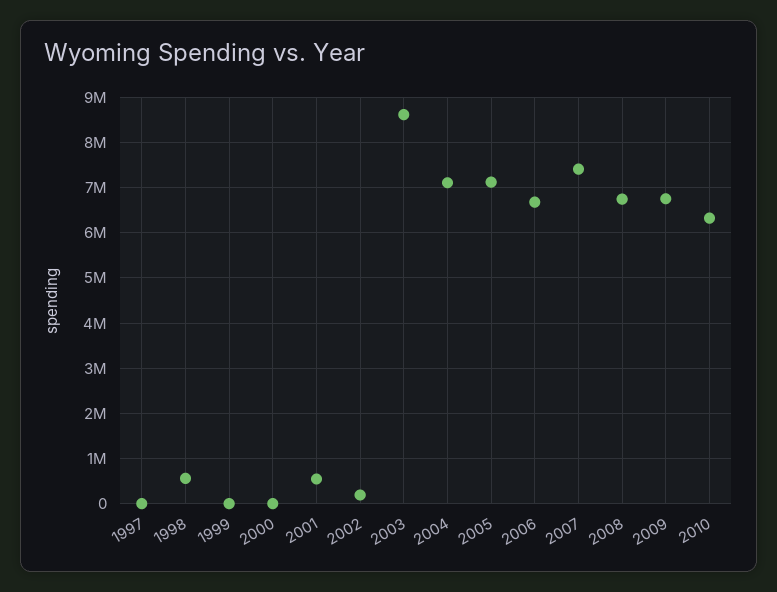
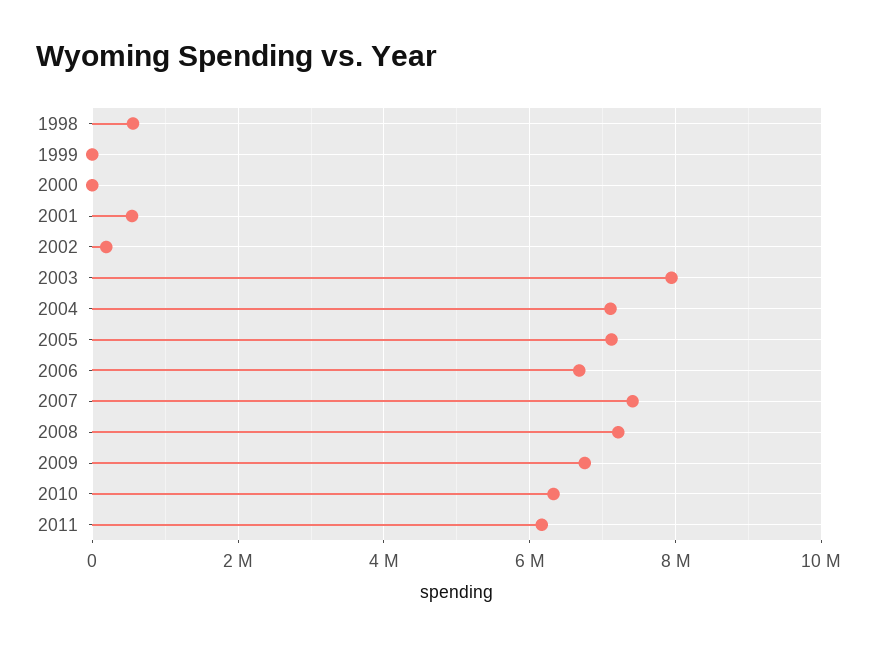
1997: 0 -> none
2003: 8600000 -> 8000000
2008: 6800000 -> 7200000
2011: none -> 6200000

